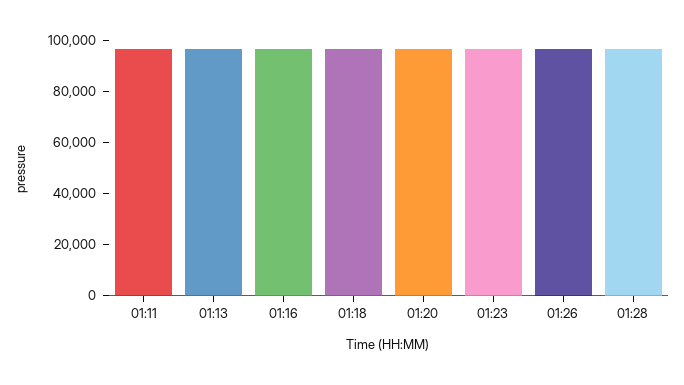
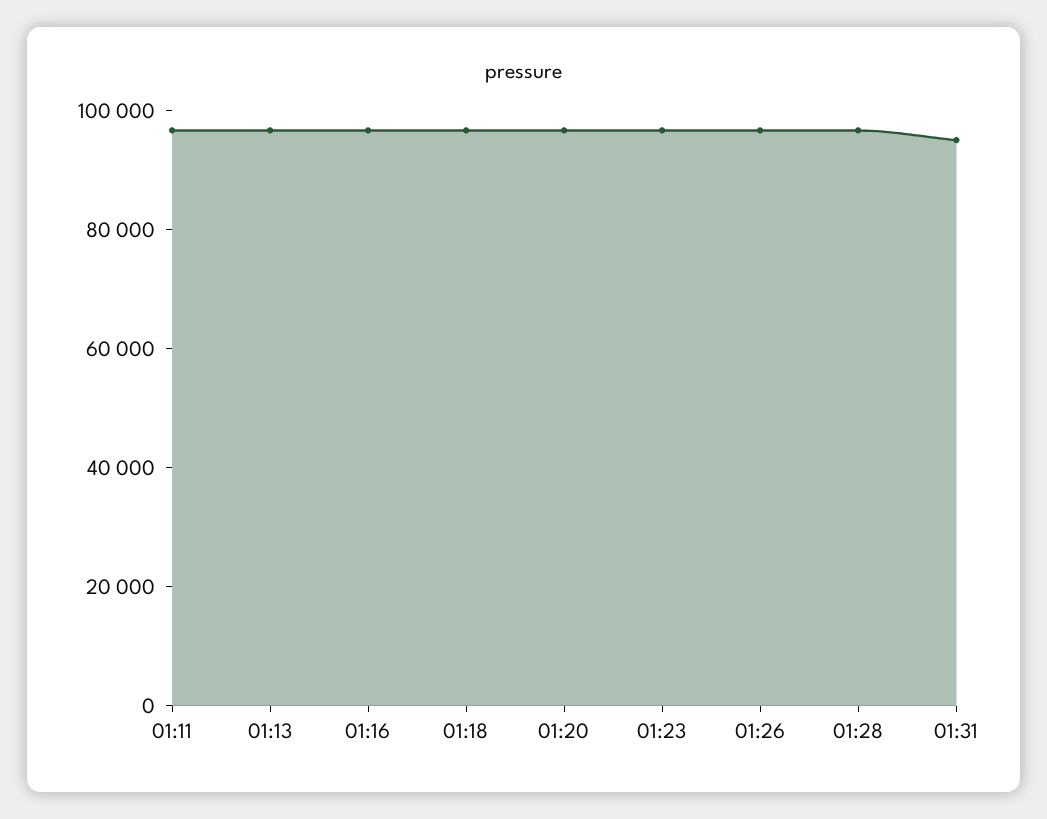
01:31: none -> 95000

